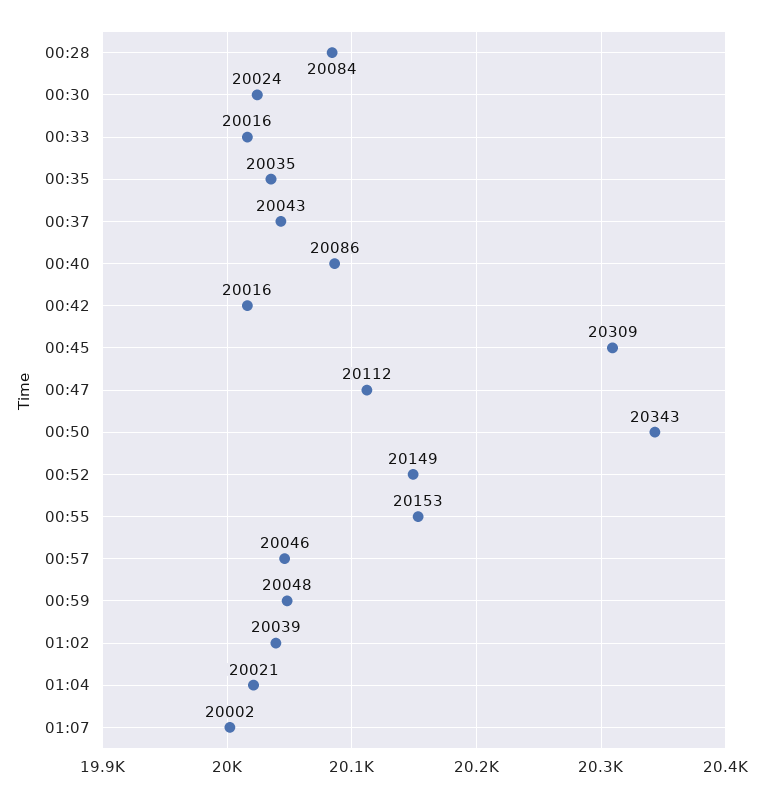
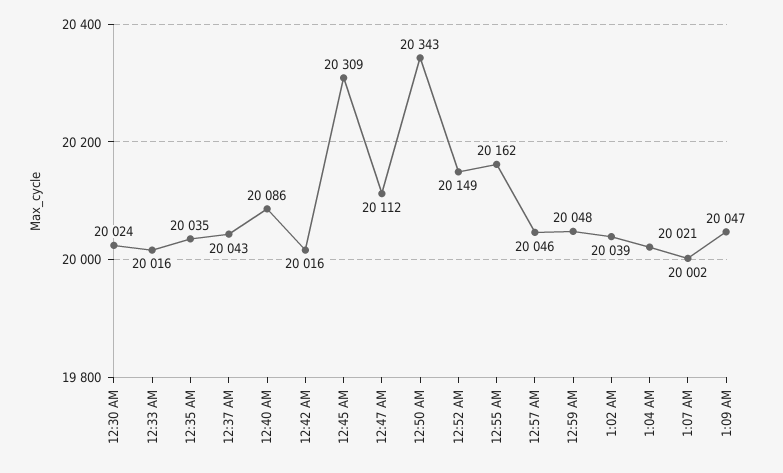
00:28: 20084 -> none
00:55: 20153 -> 20162
1:09 AM: none -> 20047

